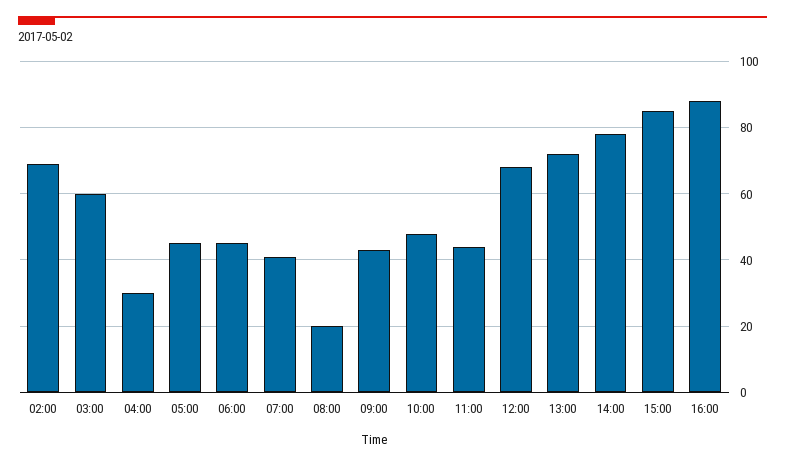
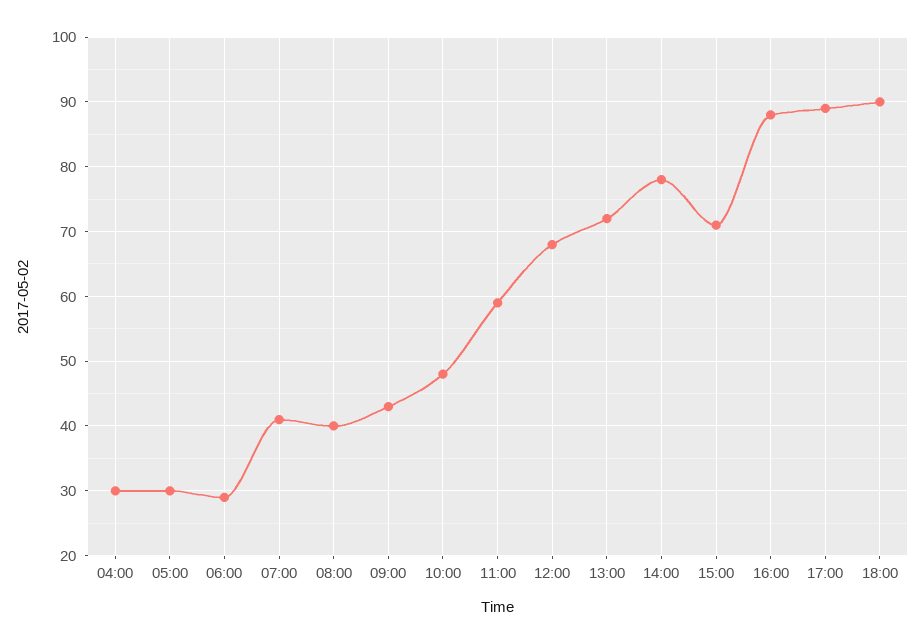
02:00: 70 -> none
03:00: 60 -> none
05:00: 45 -> 30
06:00: 45 -> 29
08:00: 20 -> 40
11:00: 45 -> 59
15:00: 85 -> 71
17:00: none -> 89
18:00: none -> 90

